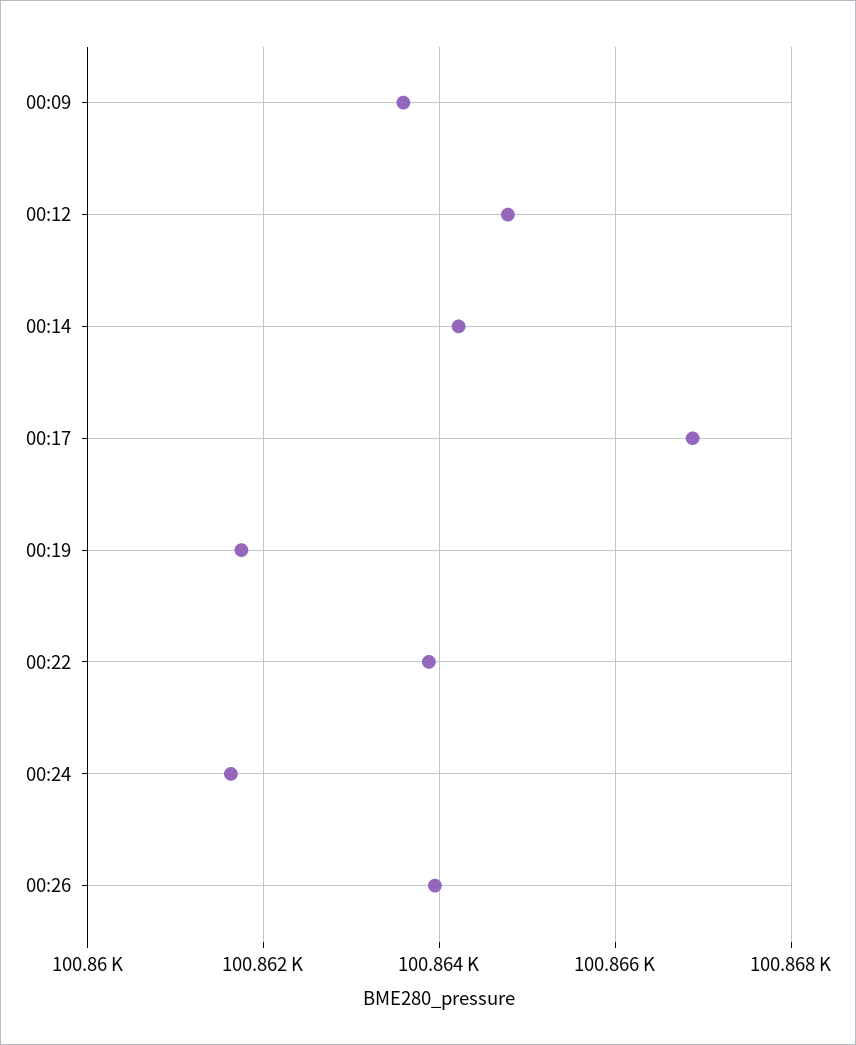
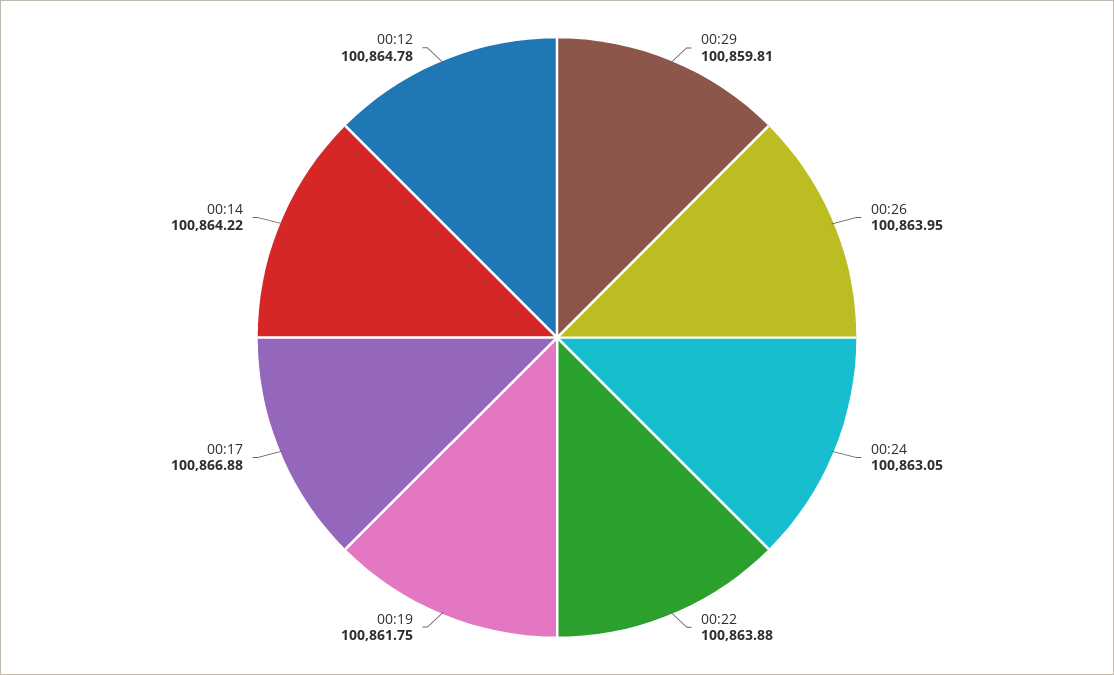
00:09: 100863.6 -> none
00:24: 100861.6 -> 100863.05
00:29: none -> 100859.81

